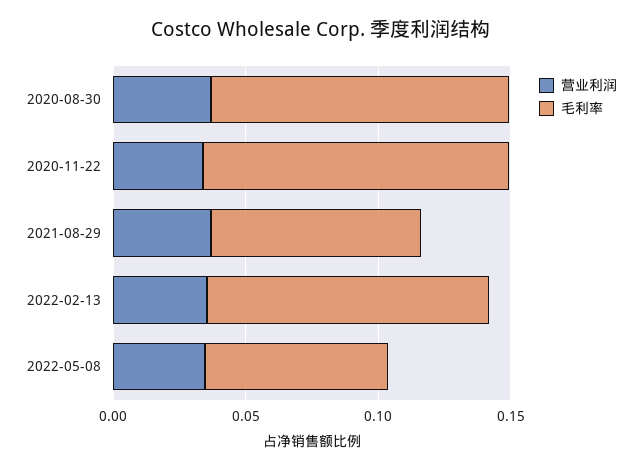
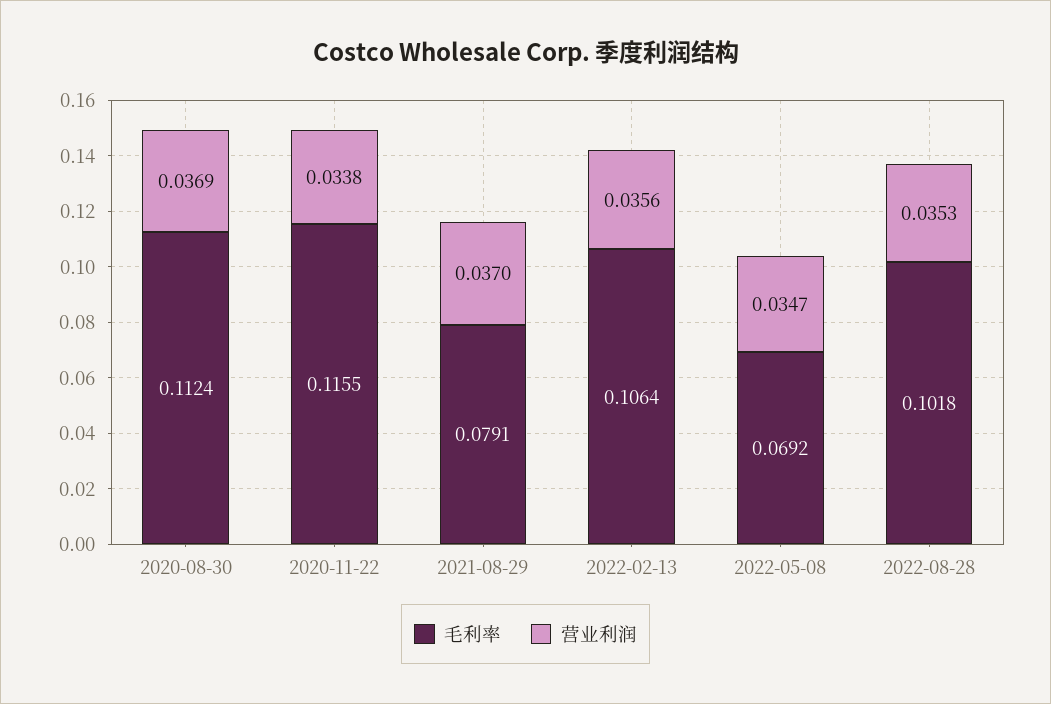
毛利率, 2022-08-28: none -> 0.1018
营业利润, 2022-08-28: none -> 0.0353

